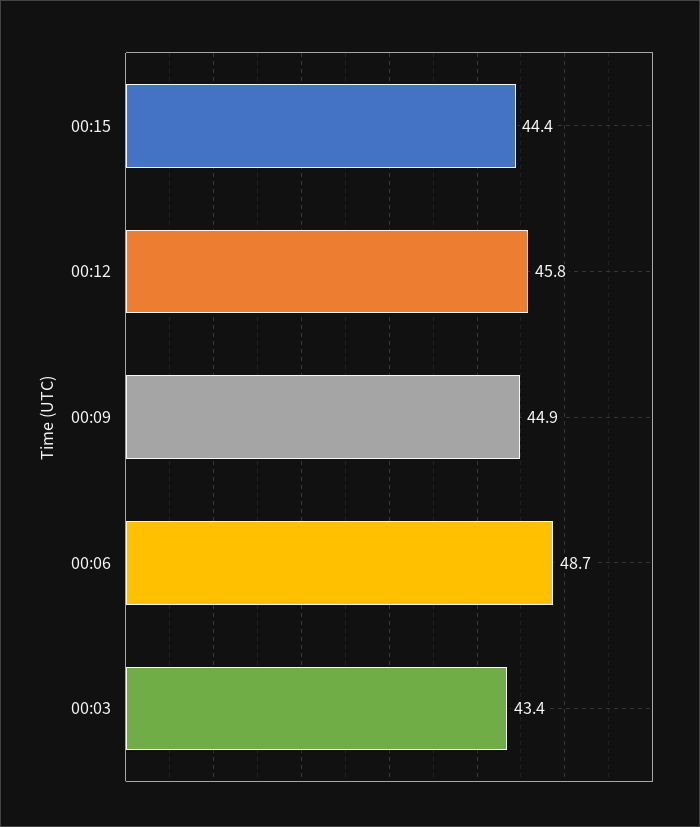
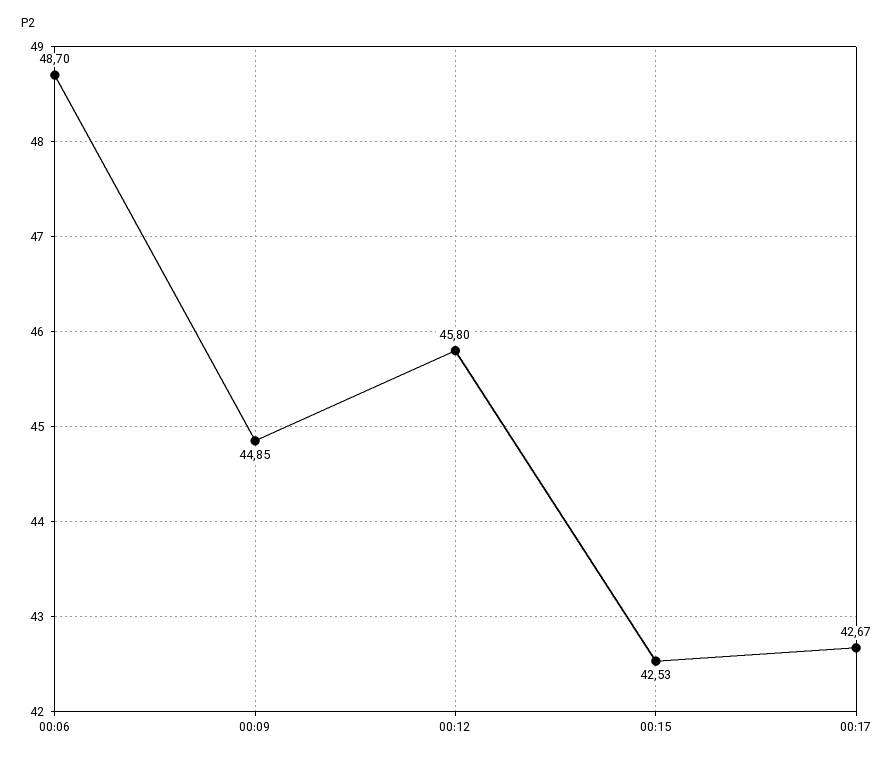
00:15: 44.4 -> 42.53
00:03: 43.4 -> none
00:17: none -> 42.67

